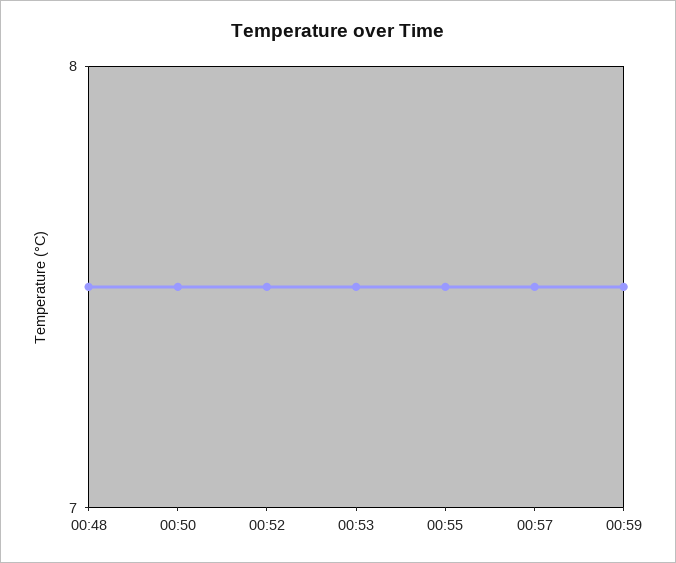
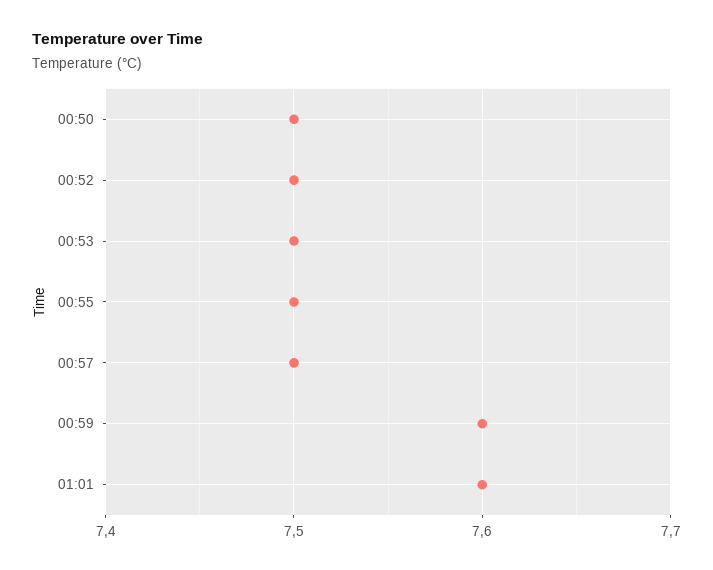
00:48: 7.5 -> none
00:59: 7.5 -> 7.6
01:01: none -> 7.6

